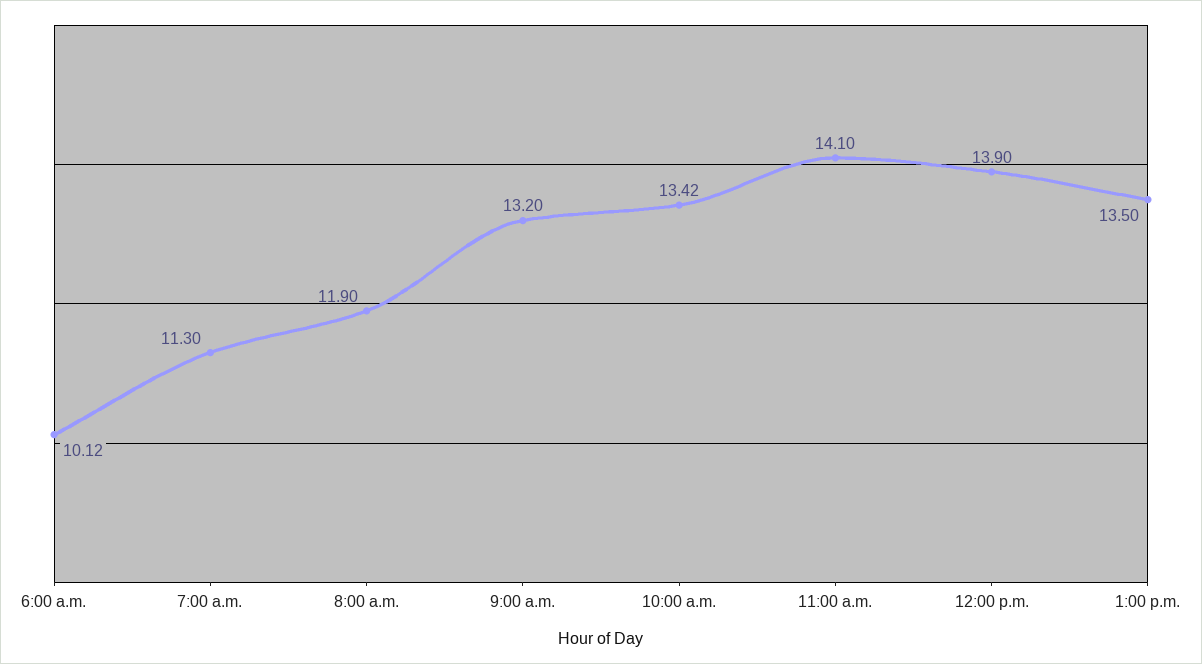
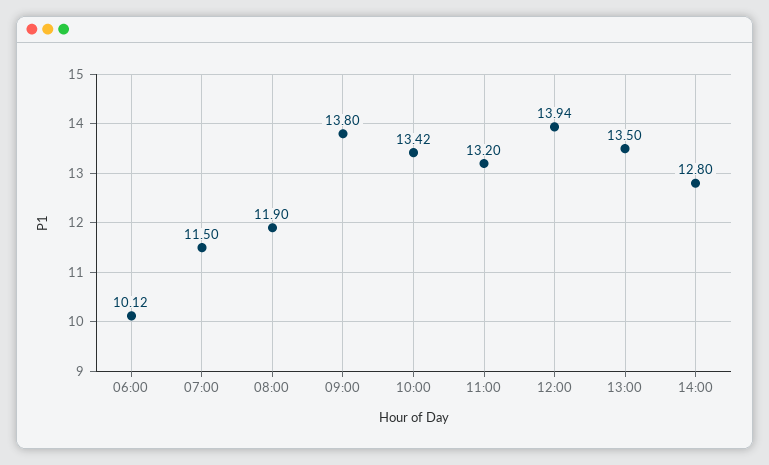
7:00 a.m.: 11.3 -> 11.5
9:00 a.m.: 13.2 -> 13.8
11:00 a.m.: 14.1 -> 13.2
12:00 p.m.: 13.9 -> 13.94
14:00: none -> 12.8

